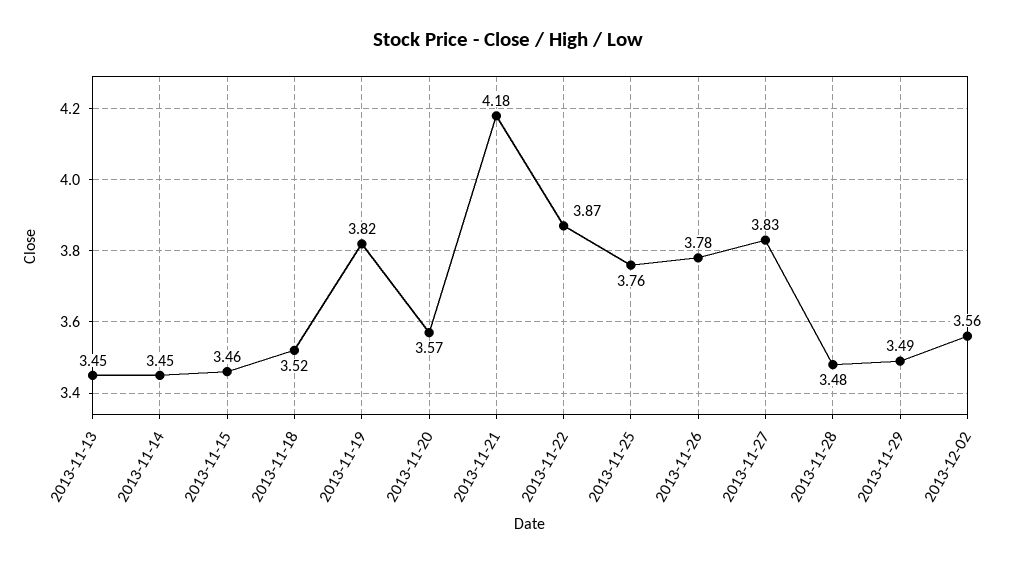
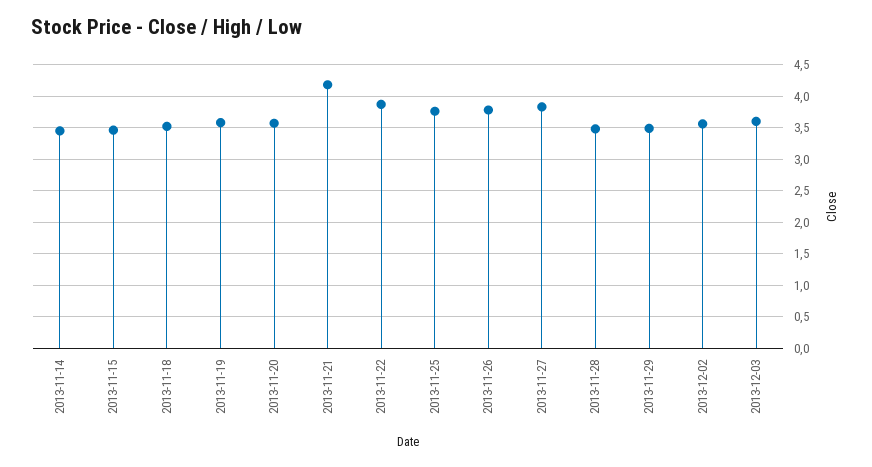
2013-11-13: 3.45 -> none
2013-11-19: 3.82 -> 3.6
2013-12-03: none -> 3.6

